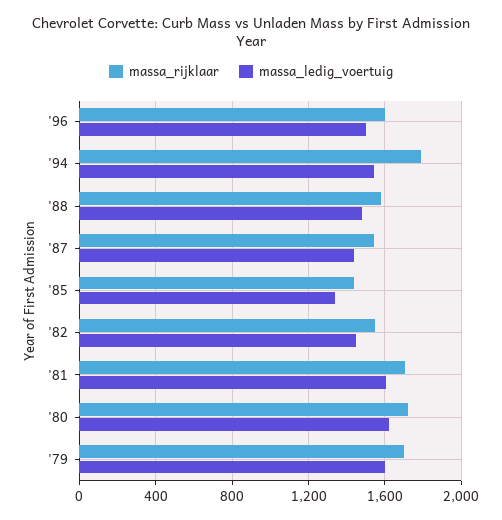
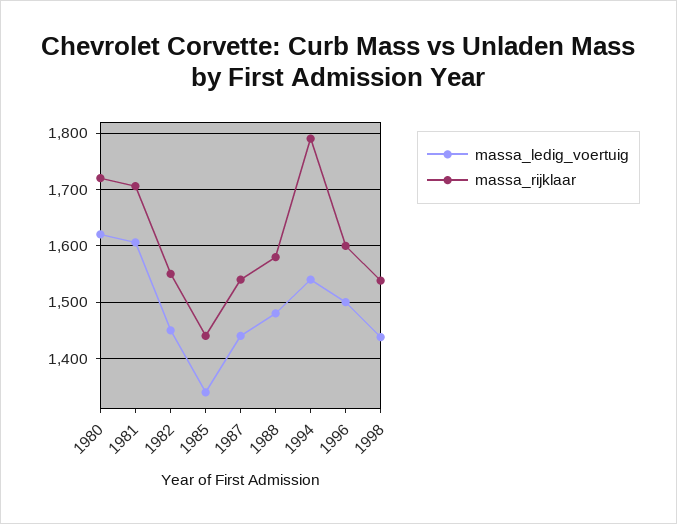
massa_rijklaar, '79: 1700 -> none
massa_ledig_voertuig, '79: 1600 -> none
massa_ledig_voertuig, 1998: none -> 1440
massa_rijklaar, 1998: none -> 1540

